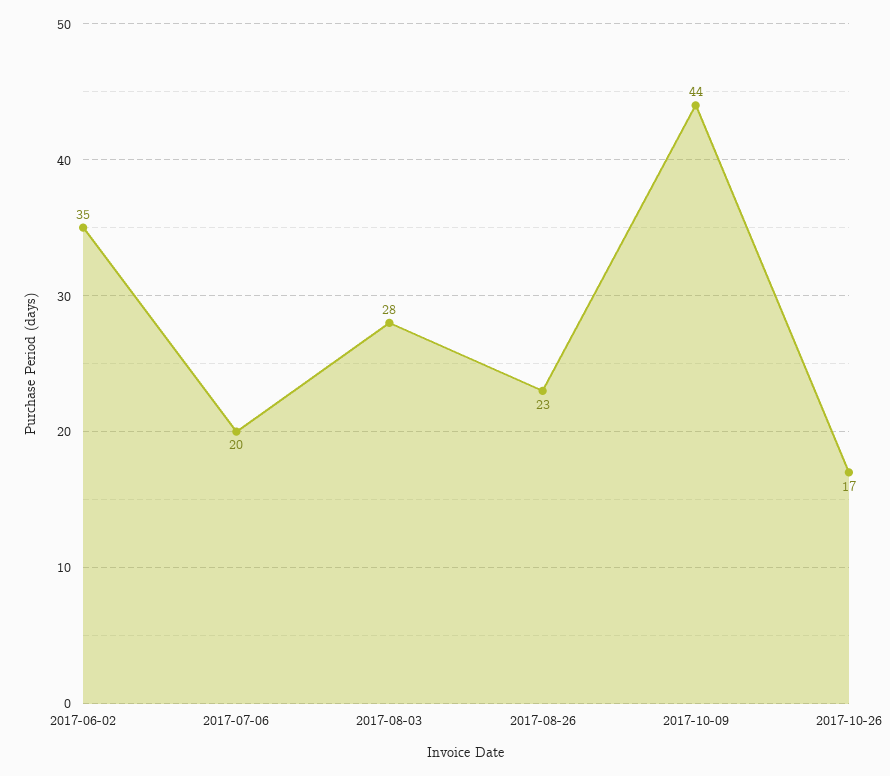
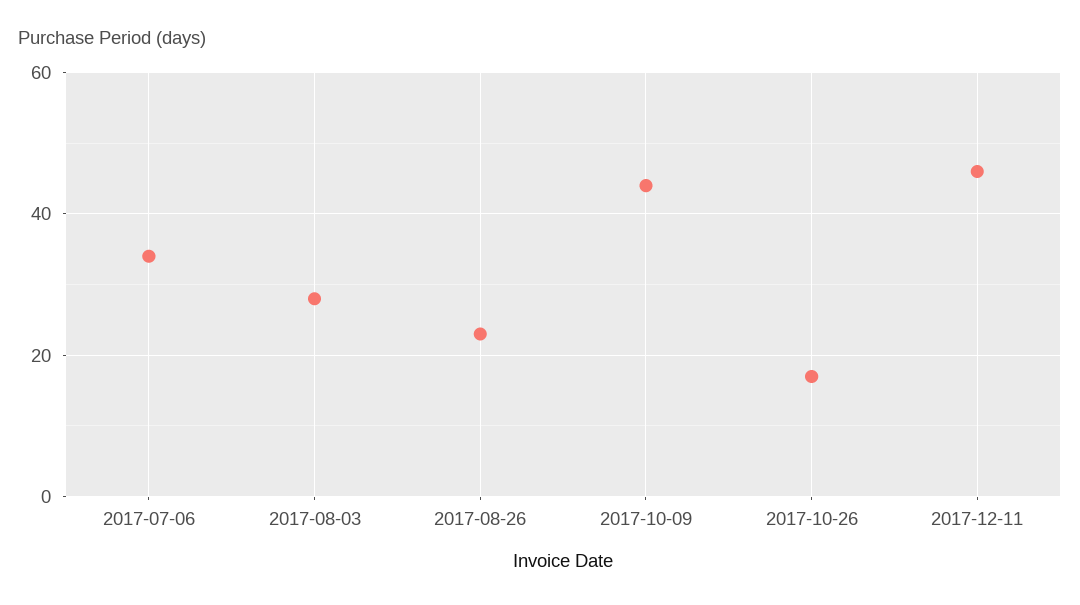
2017-06-02: 35 -> none
2017-07-06: 20 -> 35
2017-12-11: none -> 45

